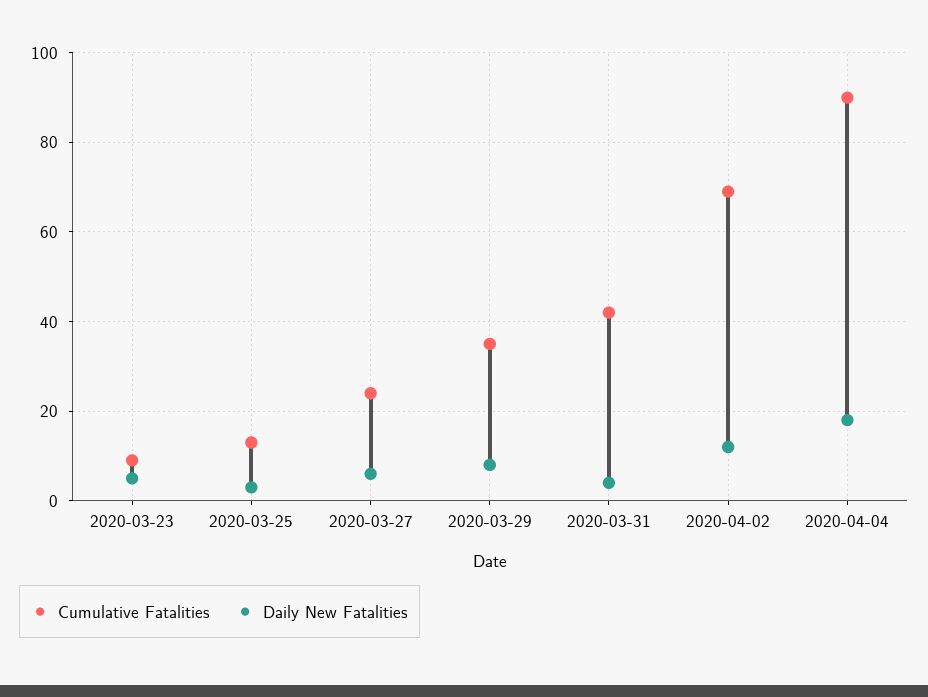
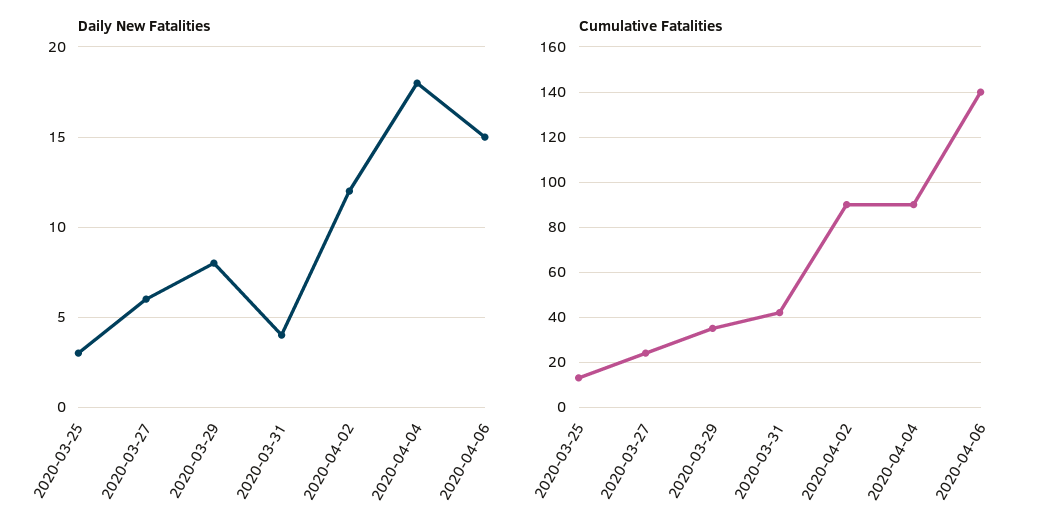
Cumulative Fatalities, 2020-03-23: 10 -> none
Daily New Fatalities, 2020-03-23: 5 -> none
Cumulative Fatalities, 2020-04-02: 70 -> 90
Daily New Fatalities, 2020-04-06: none -> 15
Cumulative Fatalities, 2020-04-06: none -> 140

